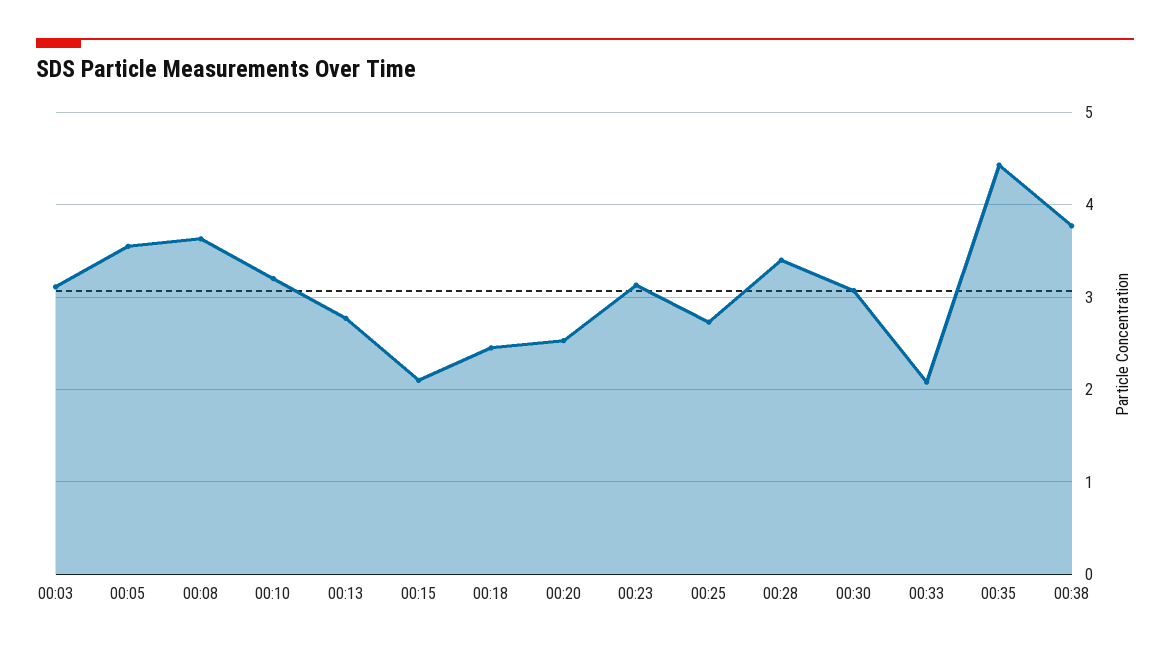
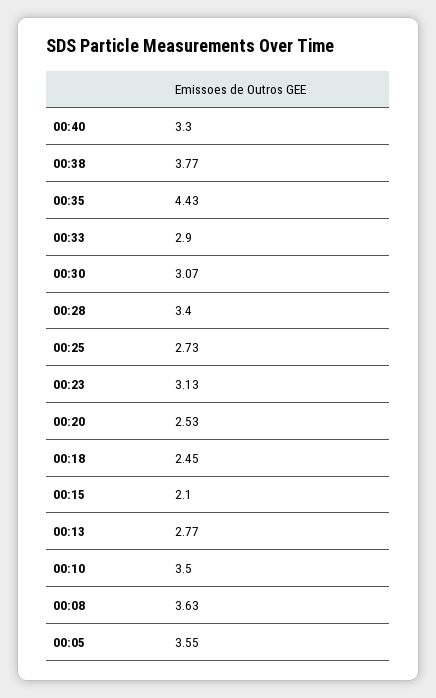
00:03: 3.1 -> none
00:10: 3.2 -> 3.5
00:33: 2.1 -> 2.9
00:40: none -> 3.3

